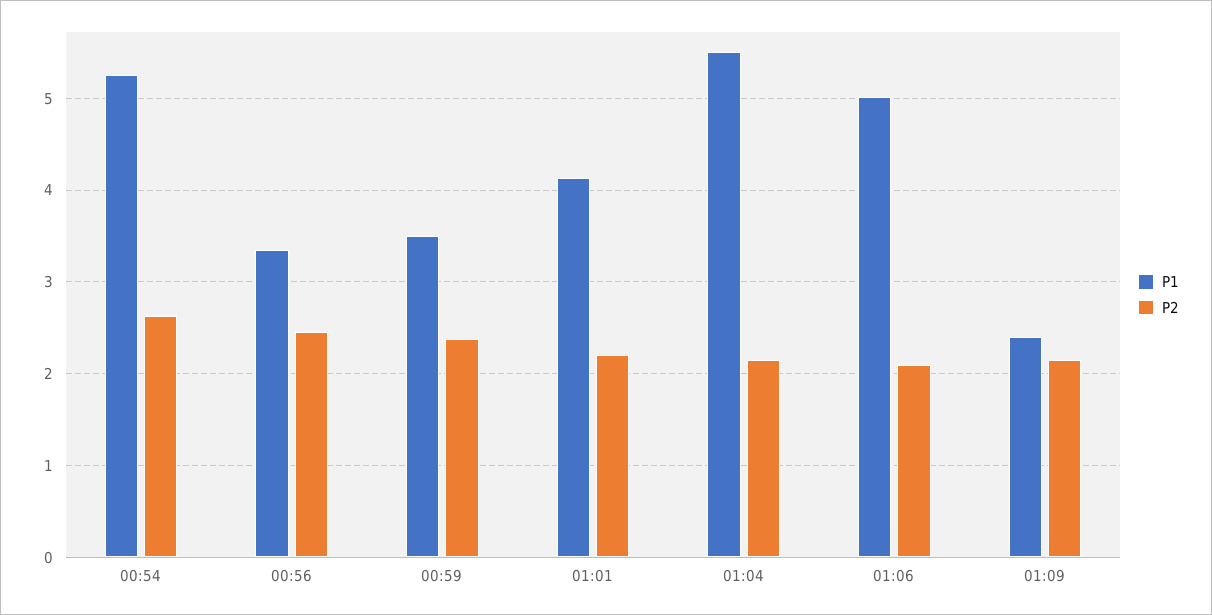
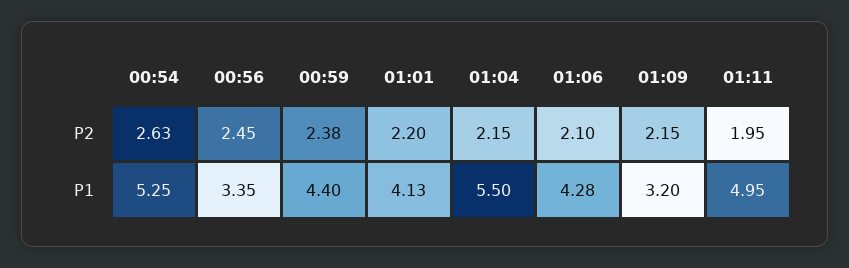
P1, 00:59: 3.5 -> 4.4
P1, 01:06: 5 -> 4.28
P1, 01:09: 2.4 -> 3.2
P2, 01:11: none -> 1.95
P1, 01:11: none -> 4.95

